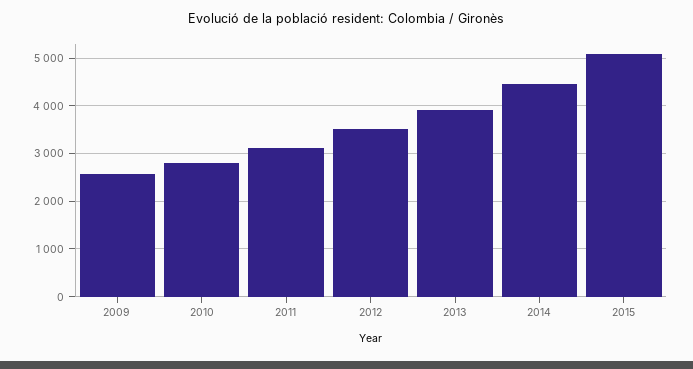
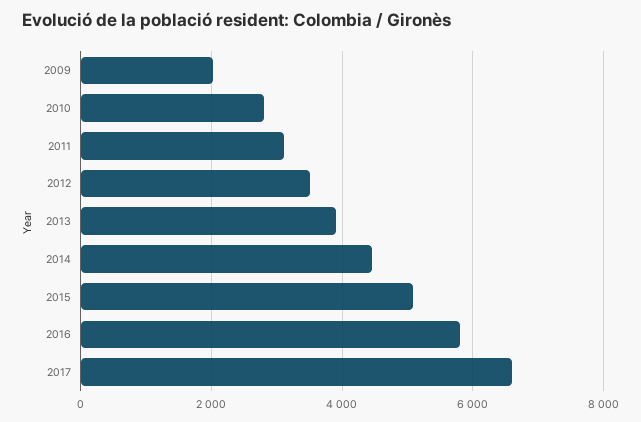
2009: 2600 -> 2000
2016: none -> 5800
2017: none -> 6600

